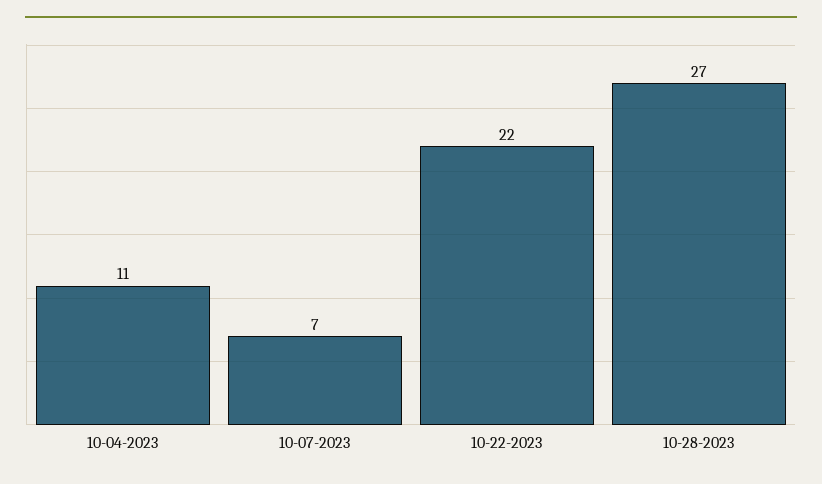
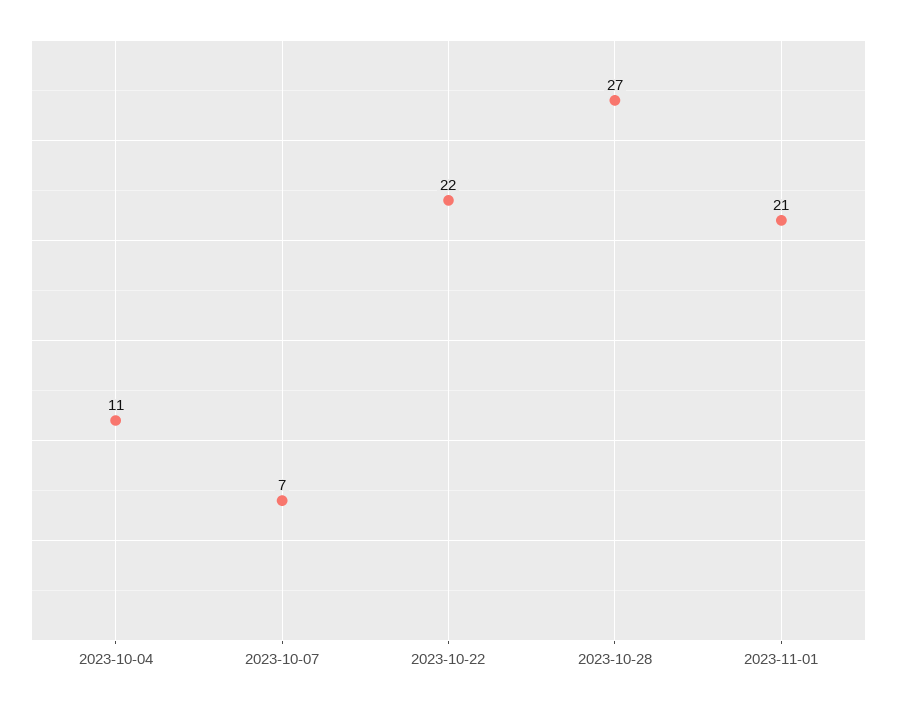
2023-11-01: none -> 21

